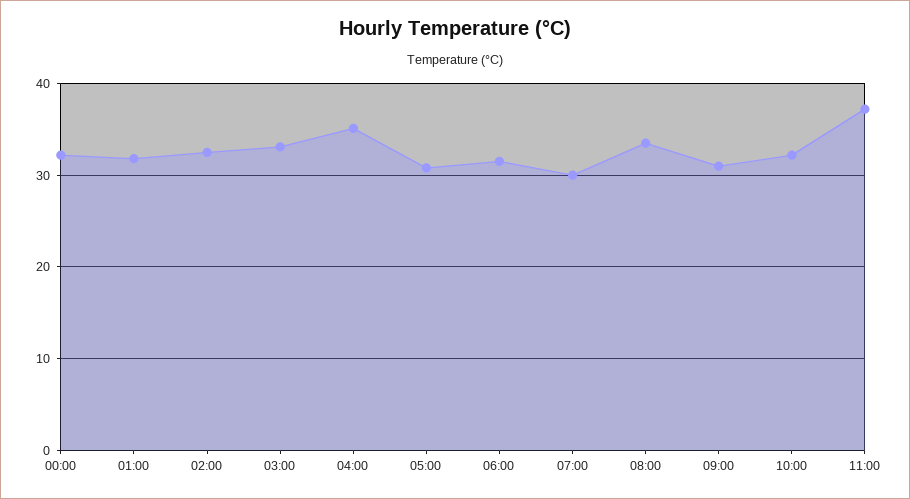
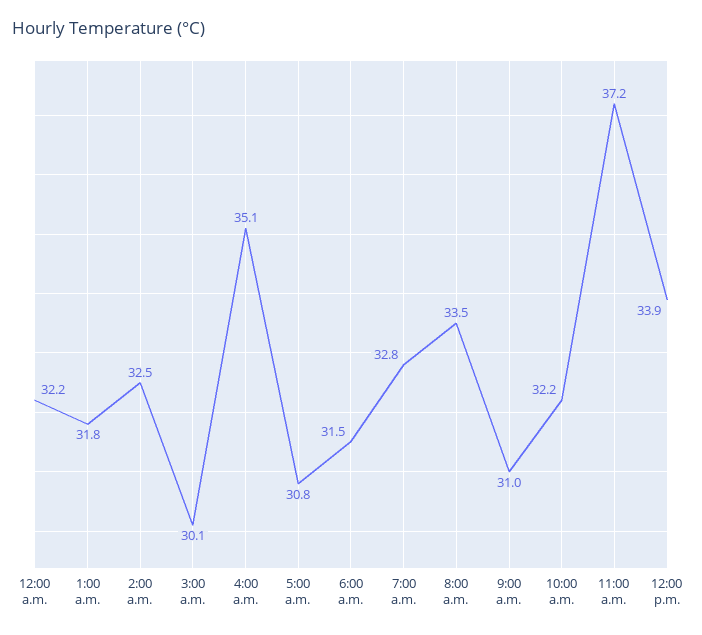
03:00: 33 -> 30.1
07:00: 30 -> 32.8
12:00 p.m.: none -> 33.9

